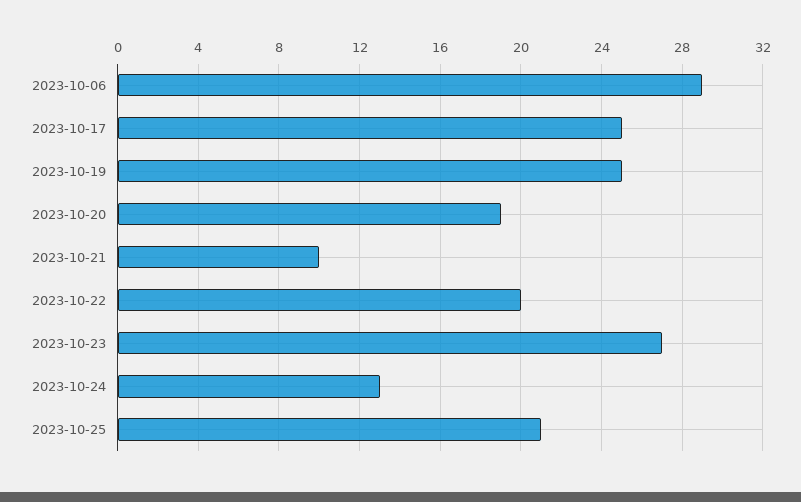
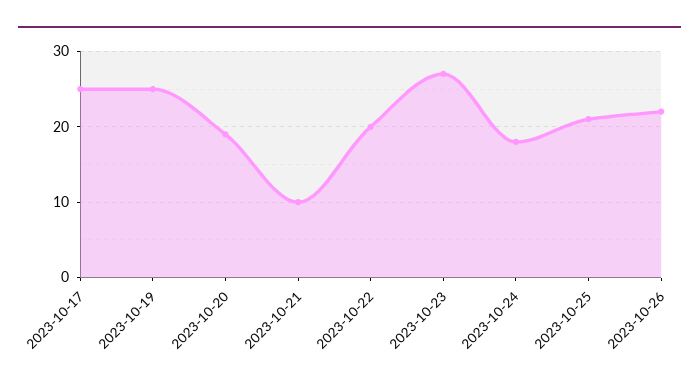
2023-10-06: 29 -> none
2023-10-24: 13 -> 18
2023-10-26: none -> 22

